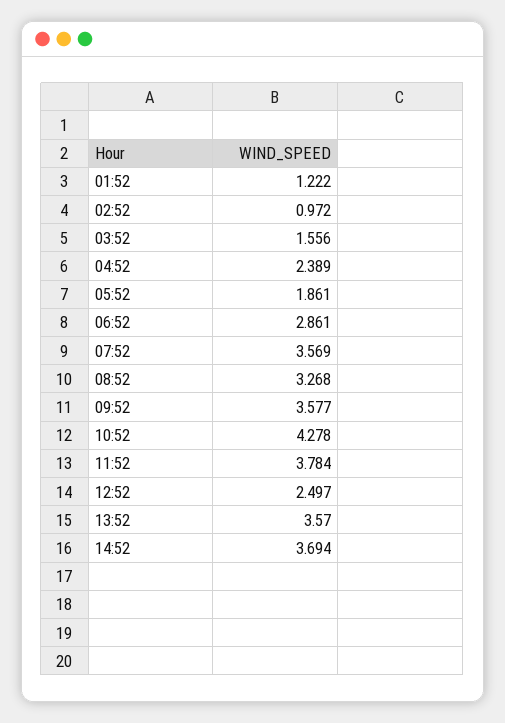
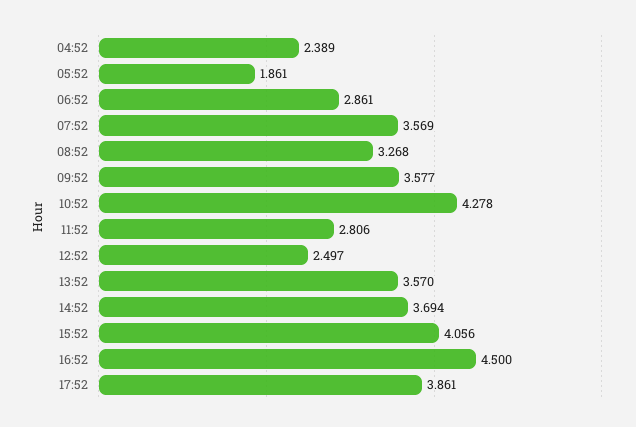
01:52: 1.222 -> none
02:52: 0.972 -> none
03:52: 1.556 -> none
11:52: 3.784 -> 2.806
15:52: none -> 4.056
16:52: none -> 4.5
17:52: none -> 3.861

